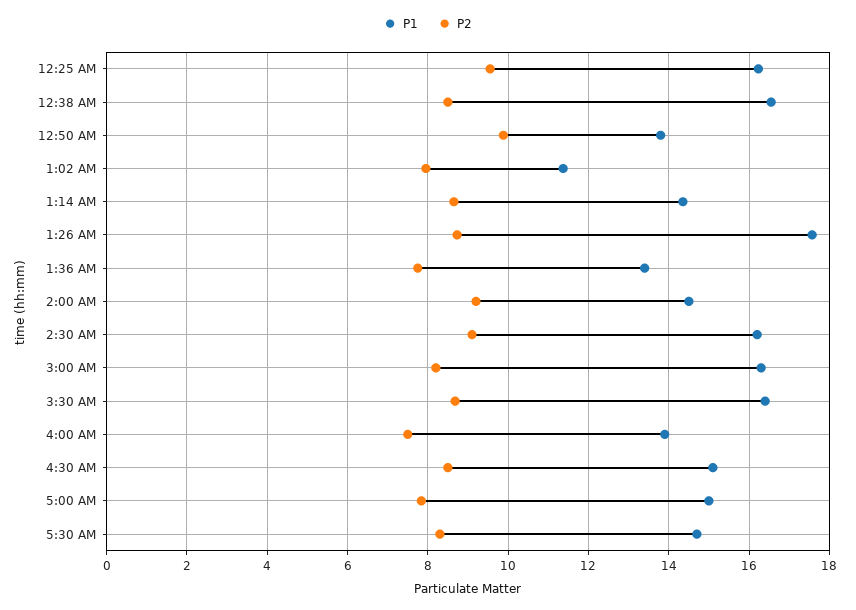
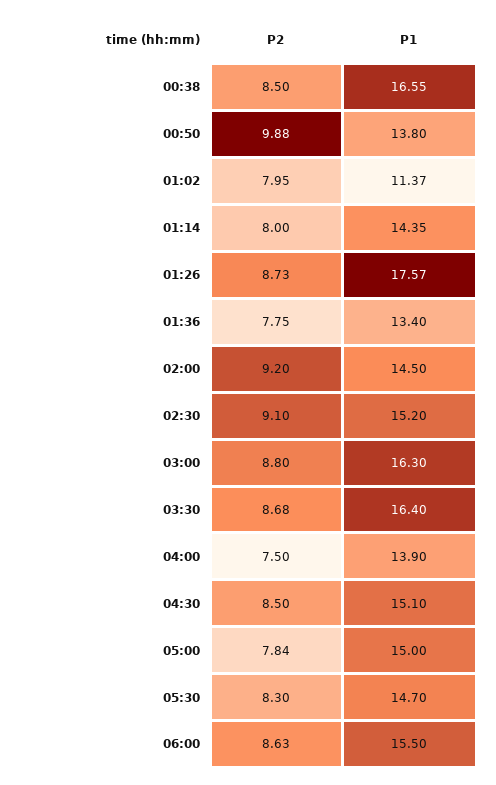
P1, 12:25 AM: 16.2 -> none
P2, 12:25 AM: 9.6 -> none
P2, 1:14 AM: 8.6 -> 8
P1, 2:30 AM: 16.2 -> 15.2
P2, 3:00 AM: 8.2 -> 8.8
P2, 06:00: none -> 8.63
P1, 06:00: none -> 15.5

